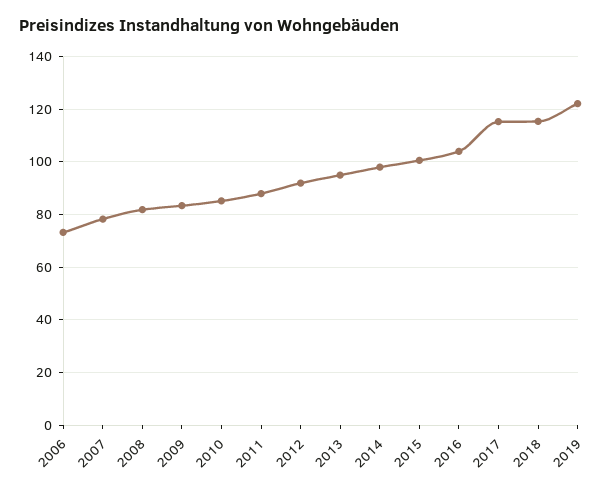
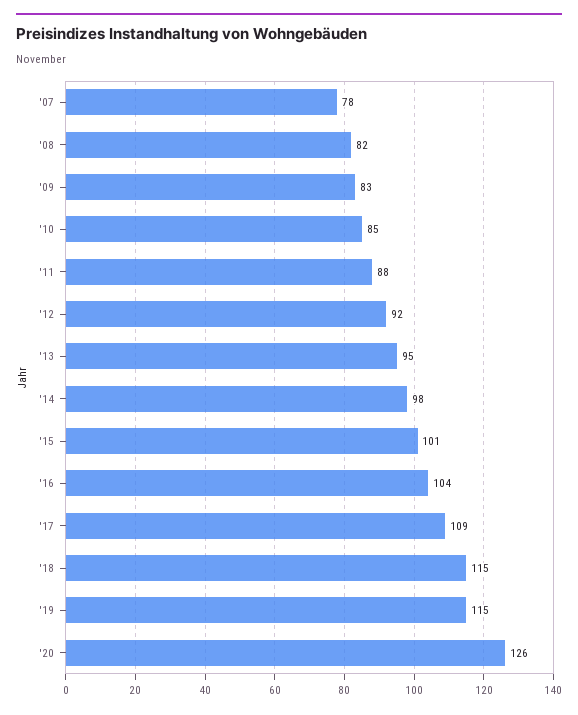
2006: 72.5 -> none
2017: 115 -> 109
2019: 122.5 -> 115
'20: none -> 126

